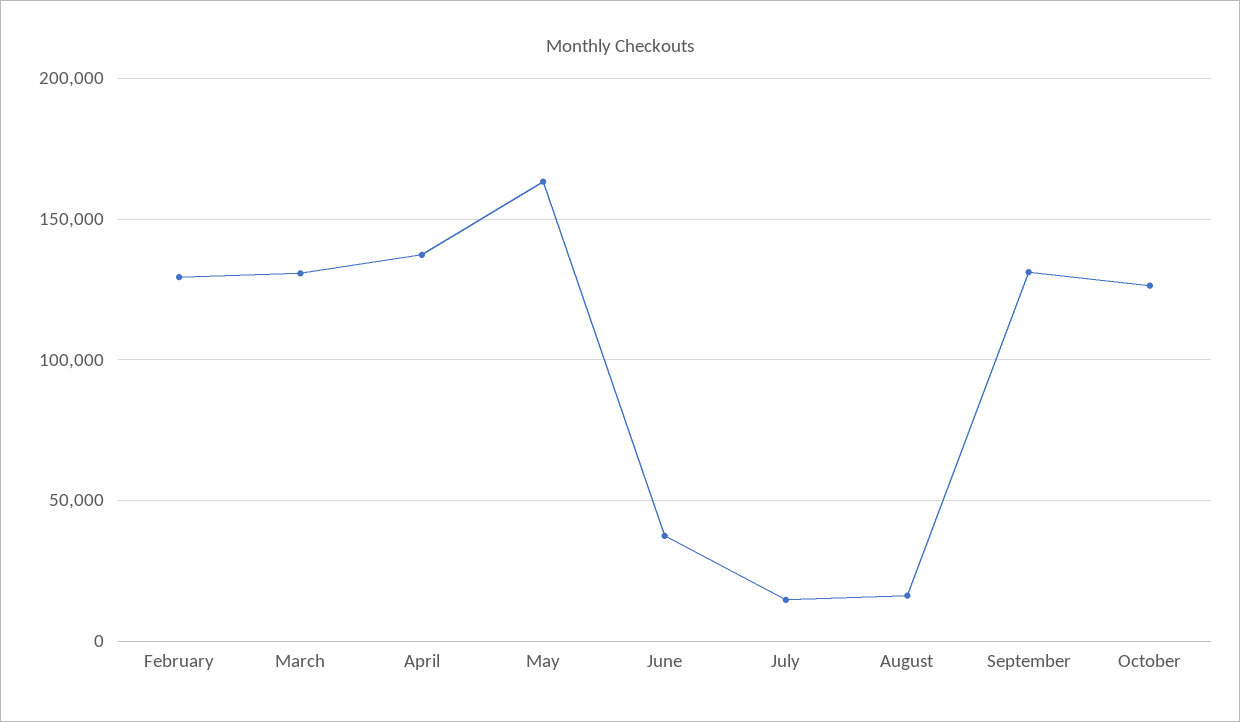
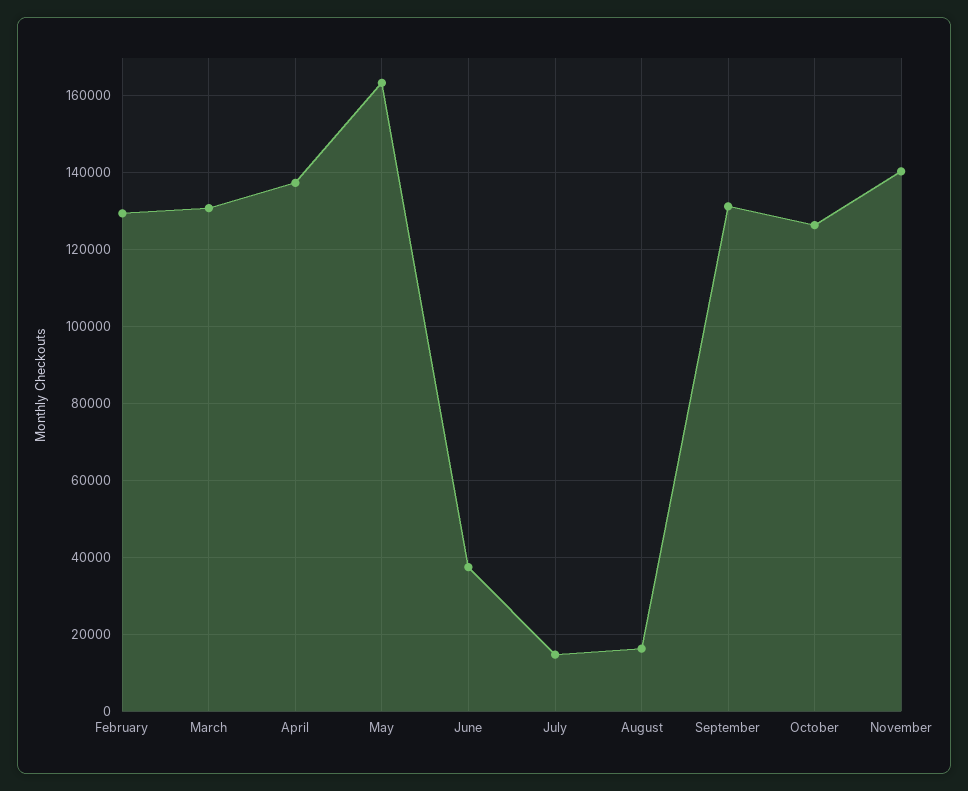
November: none -> 140000

